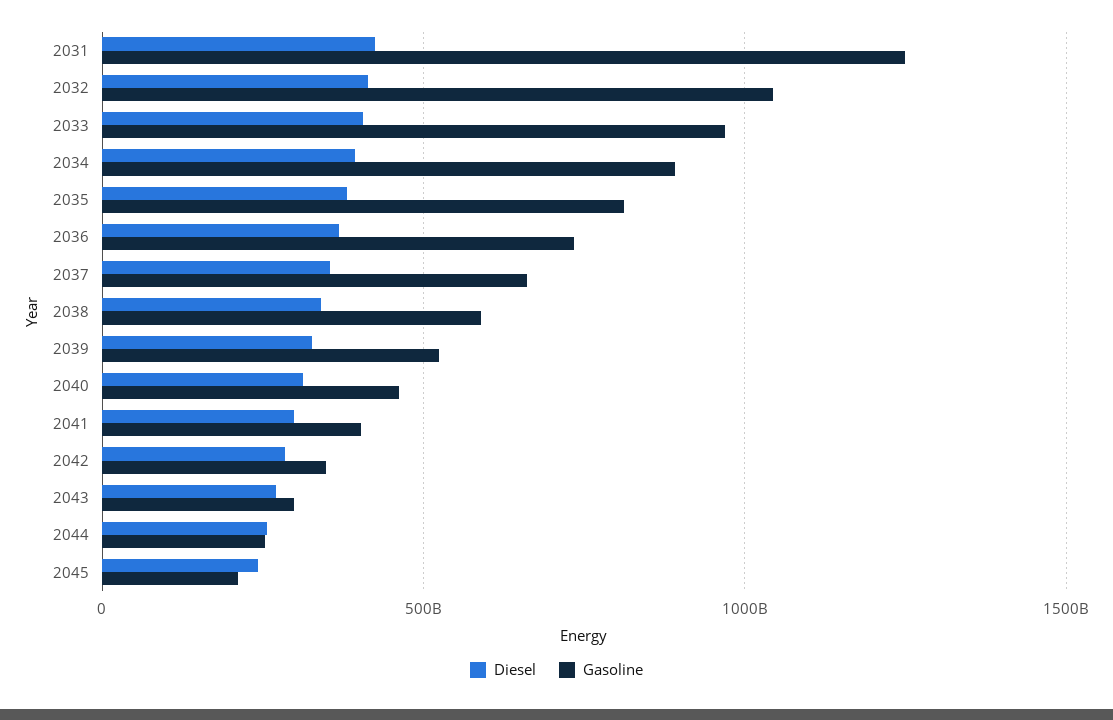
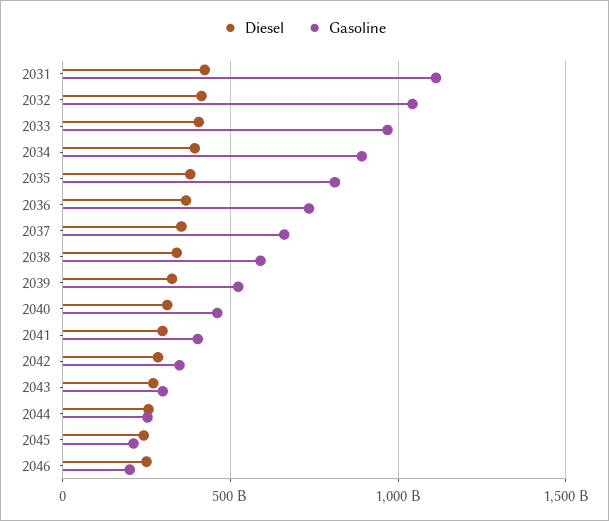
Gasoline, 2031: 1250000000000 -> 1100000000000
Diesel, 2046: none -> 250000000000
Gasoline, 2046: none -> 200000000000

